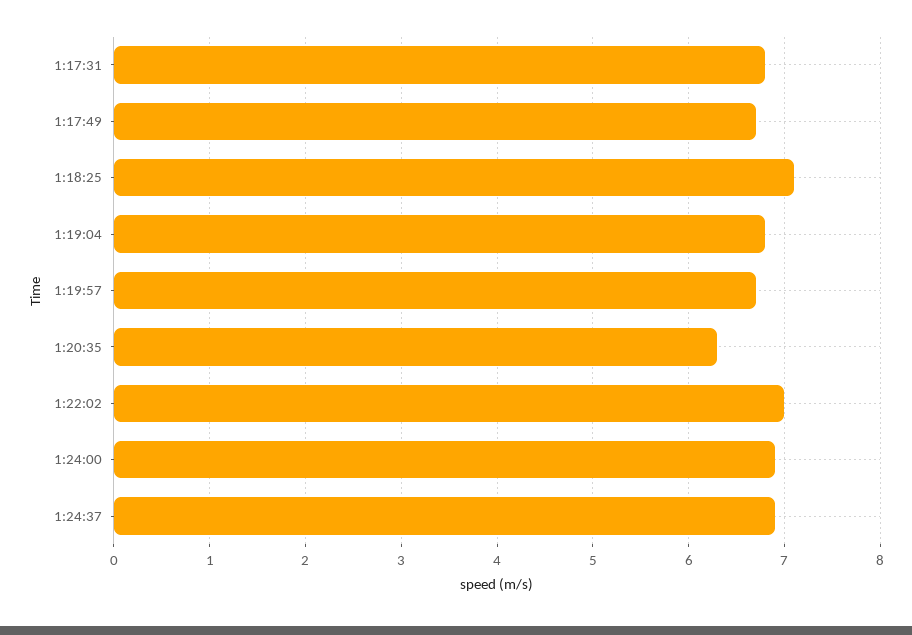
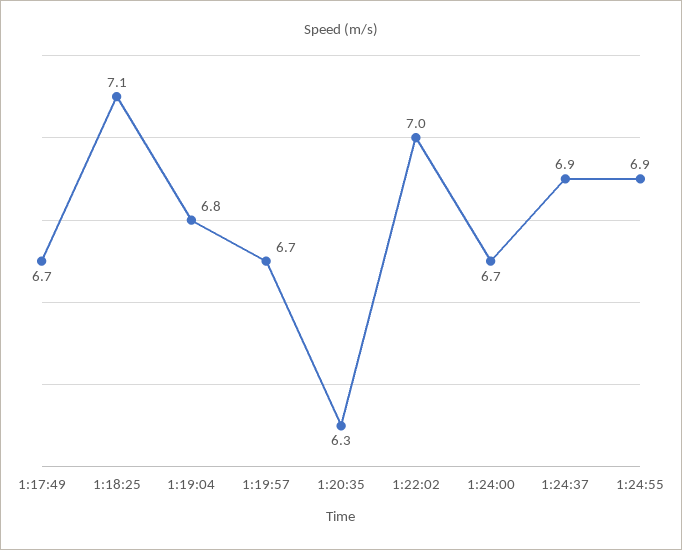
1:17:31: 6.8 -> none
1:24:00: 6.9 -> 6.7
1:24:55: none -> 6.9

